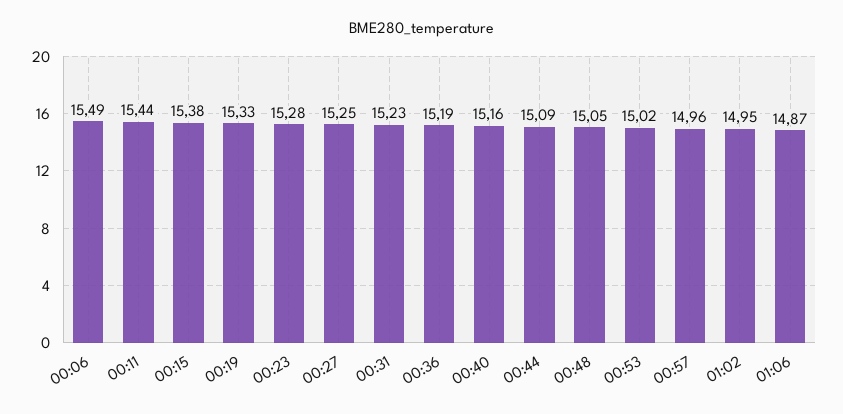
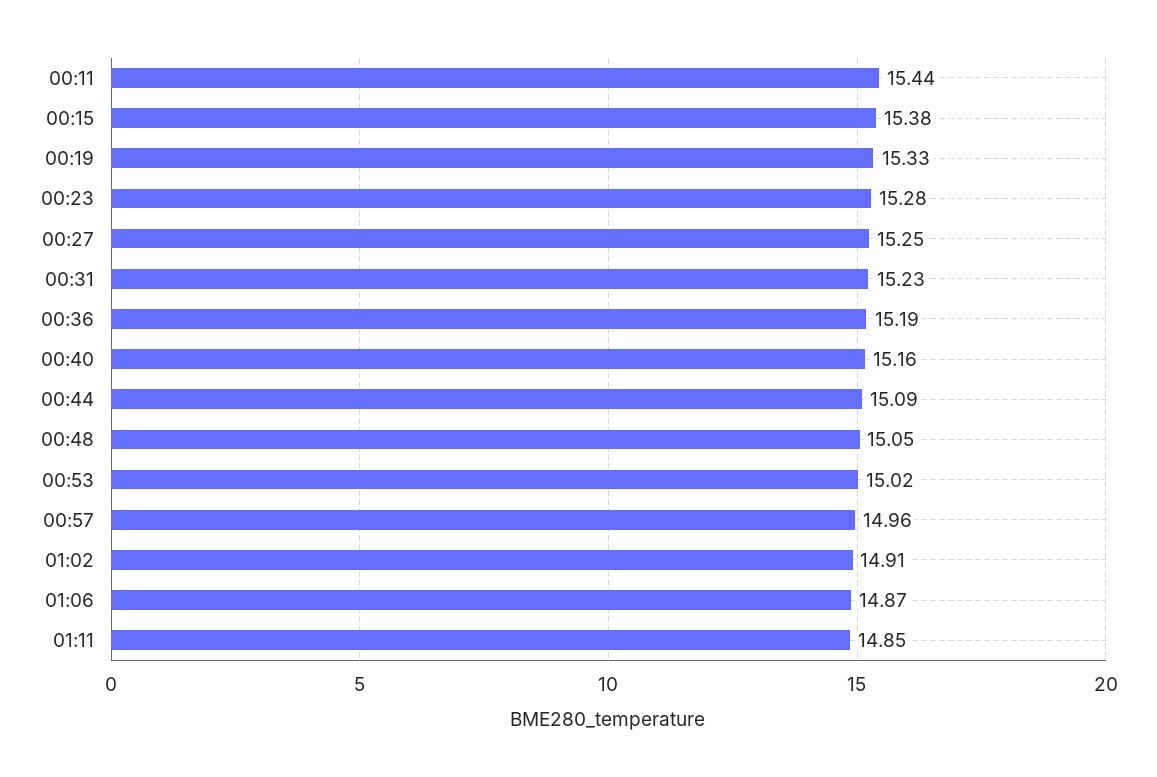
00:06: 15.49 -> none
01:02: 14.95 -> 14.91
01:11: none -> 14.85

